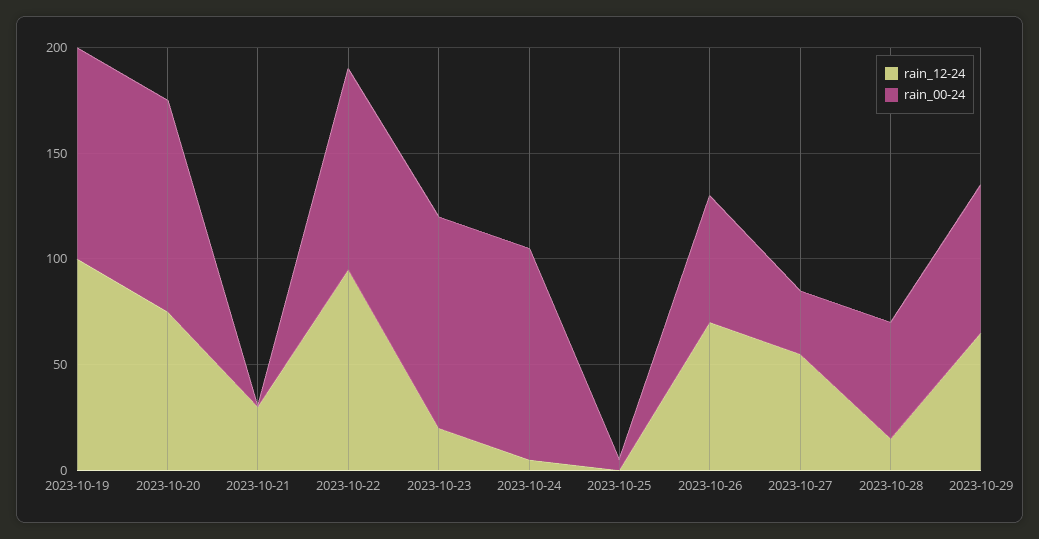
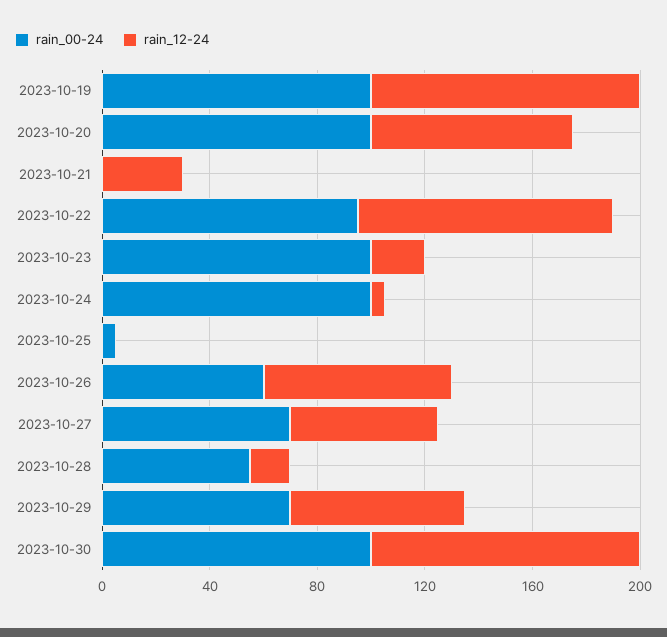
rain_00-24, 2023-10-27: 30 -> 70
rain_00-24, 2023-10-30: none -> 100
rain_12-24, 2023-10-30: none -> 100

